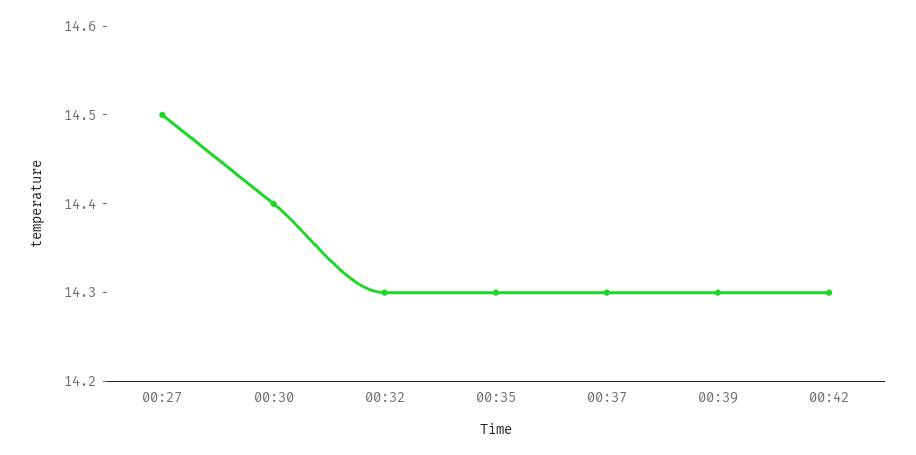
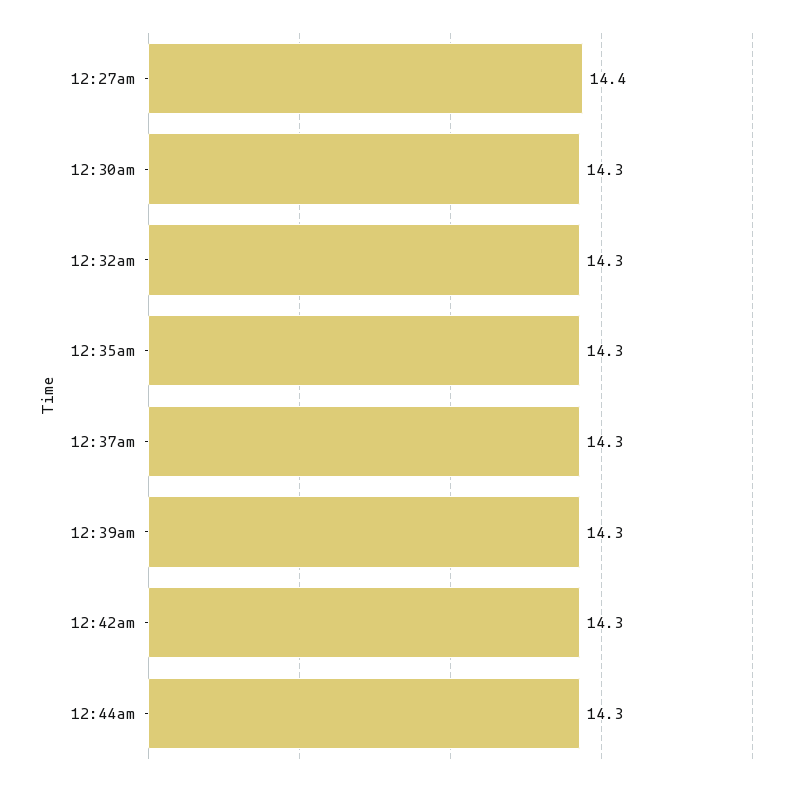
00:27: 14.5 -> 14.4
00:30: 14.4 -> 14.3
12:44am: none -> 14.3

